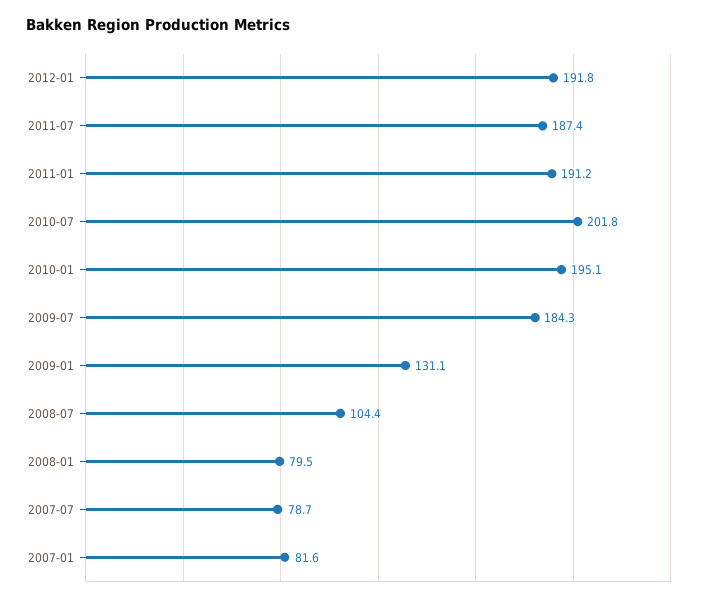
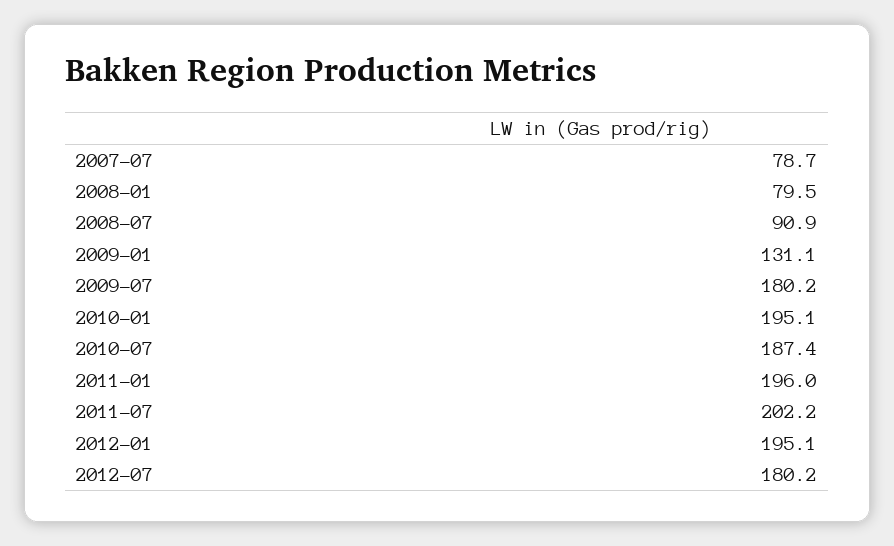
2012-01: 191.8 -> 195.1
2011-07: 187.4 -> 202.2
2011-01: 191.2 -> 196
2010-07: 201.8 -> 187.4
2009-07: 184.3 -> 180.2
2008-07: 104.4 -> 90.9
2007-01: 81.6 -> none
2012-07: none -> 180.2

